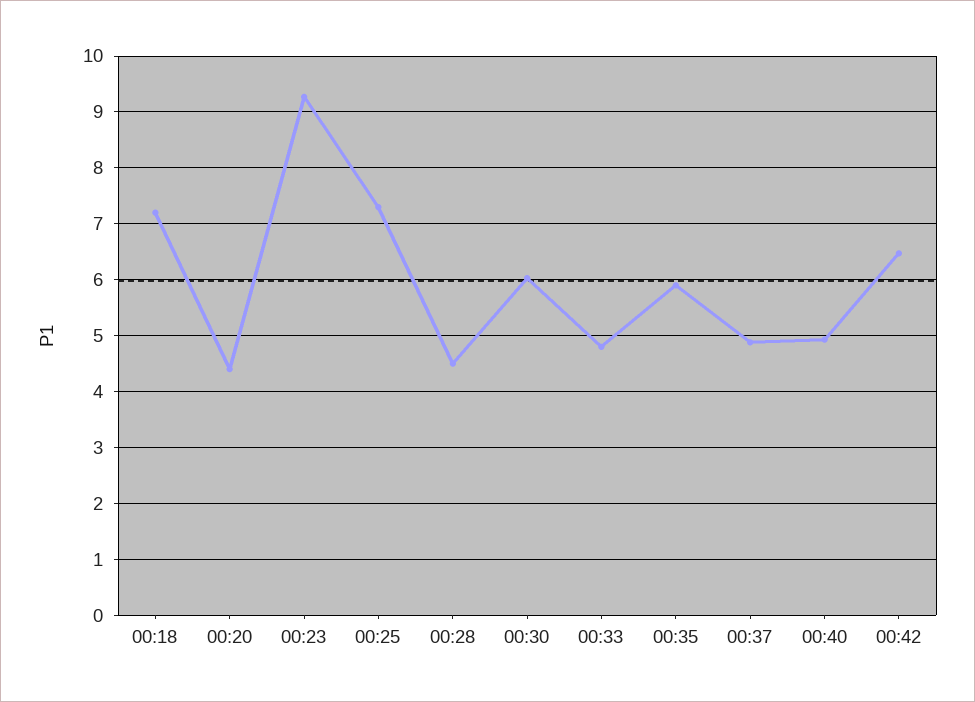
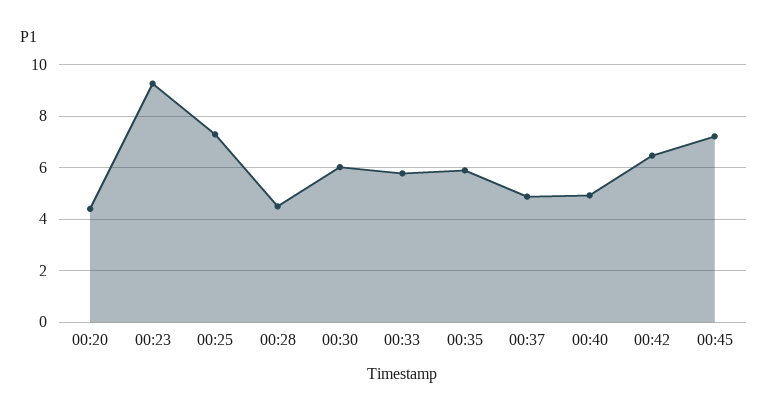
00:18: 7.2 -> none
00:33: 4.8 -> 5.75
00:45: none -> 7.25

